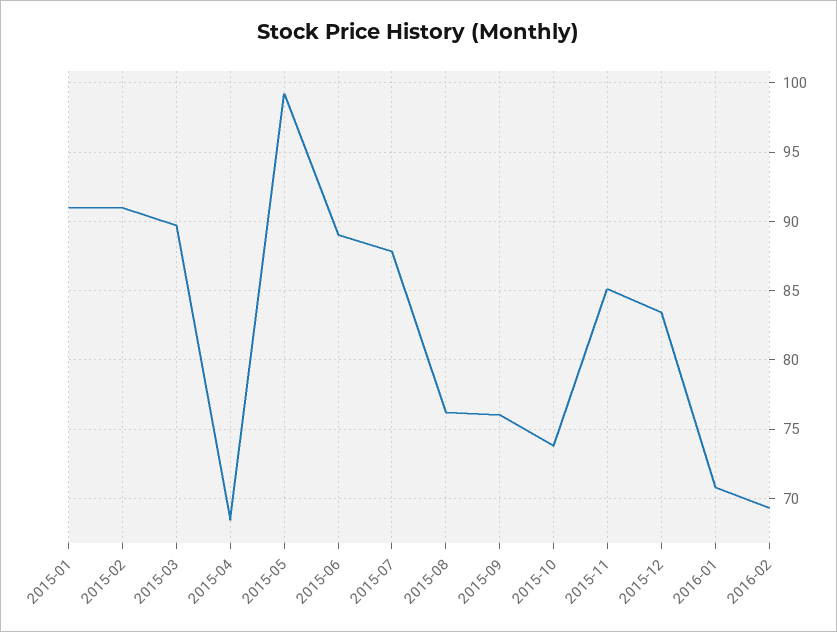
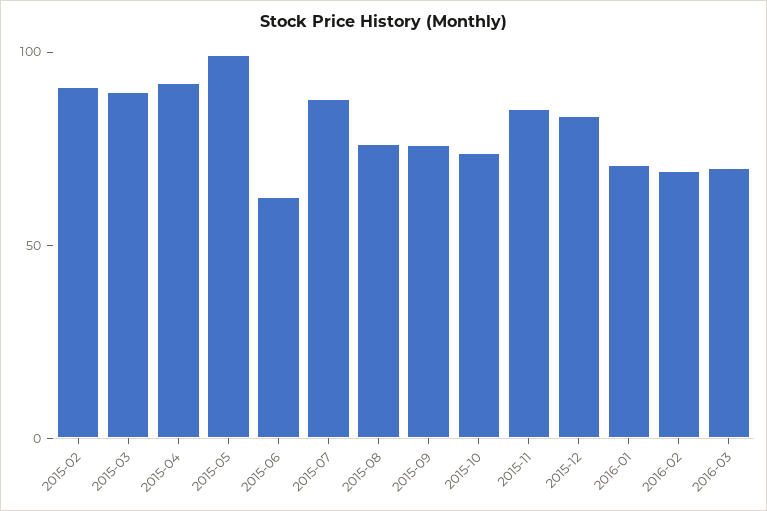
2015-01: 91 -> none
2015-04: 68.5 -> 90
2015-06: 89 -> 60
2016-03: none -> 70

